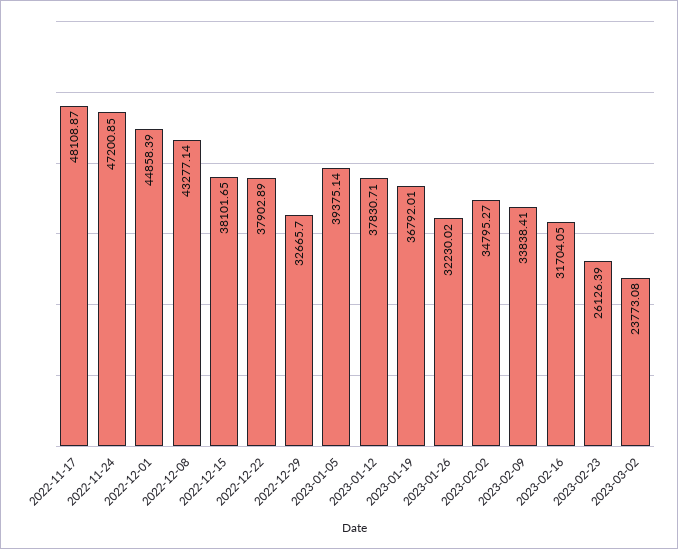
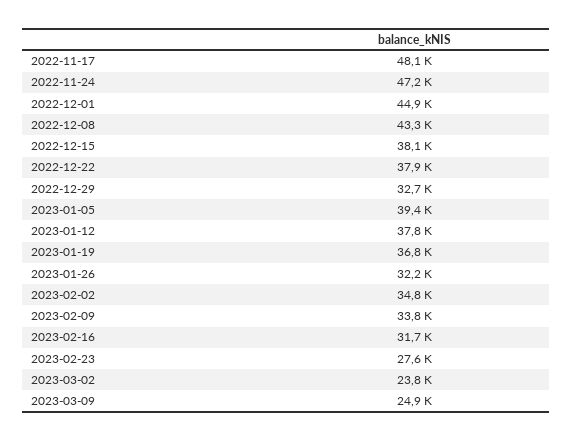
2023-02-23: 26126.39 -> 27600
2023-03-09: none -> 24900

